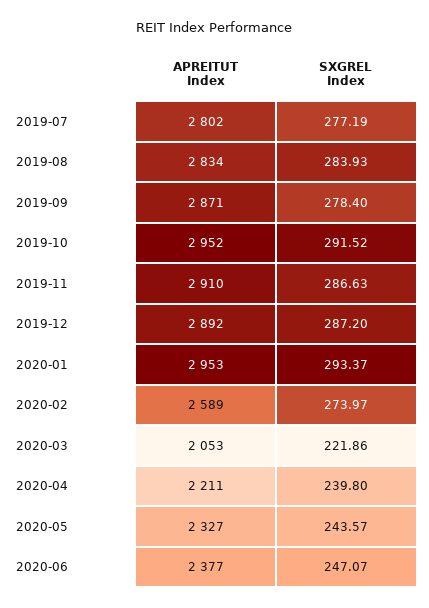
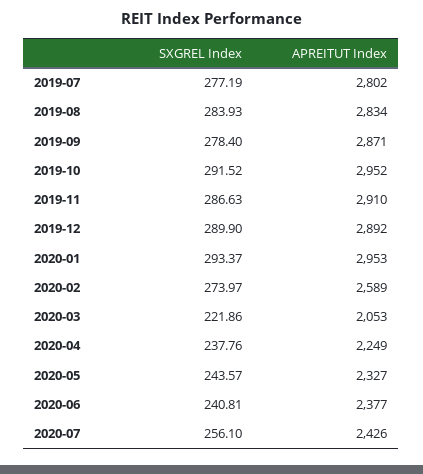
SXGREL Index, 2019-12: 287.2 -> 289.9
APREITUT Index, 2020-04: 2211 -> 2249
SXGREL Index, 2020-04: 239.8 -> 237.76
SXGREL Index, 2020-06: 247.07 -> 240.81
SXGREL Index, 2020-07: none -> 256.1
APREITUT Index, 2020-07: none -> 2426

